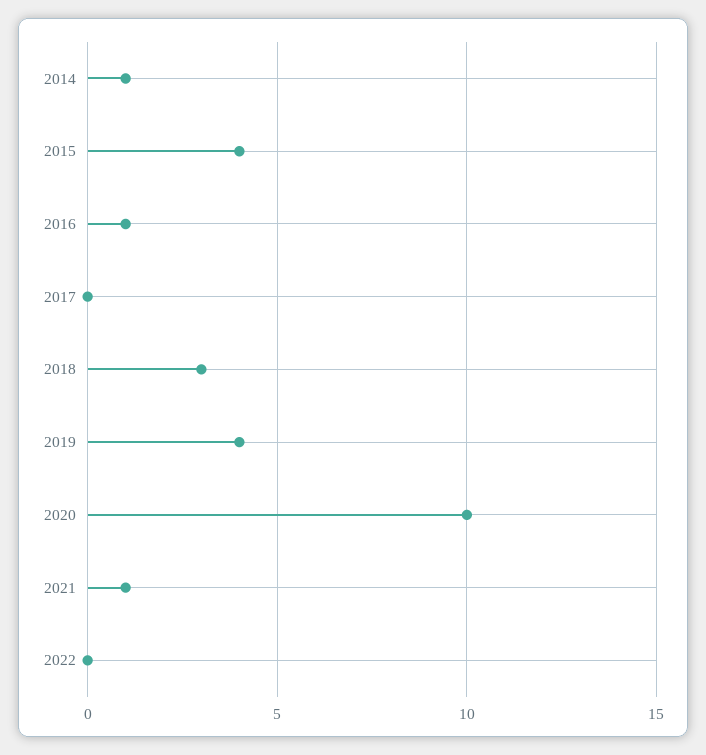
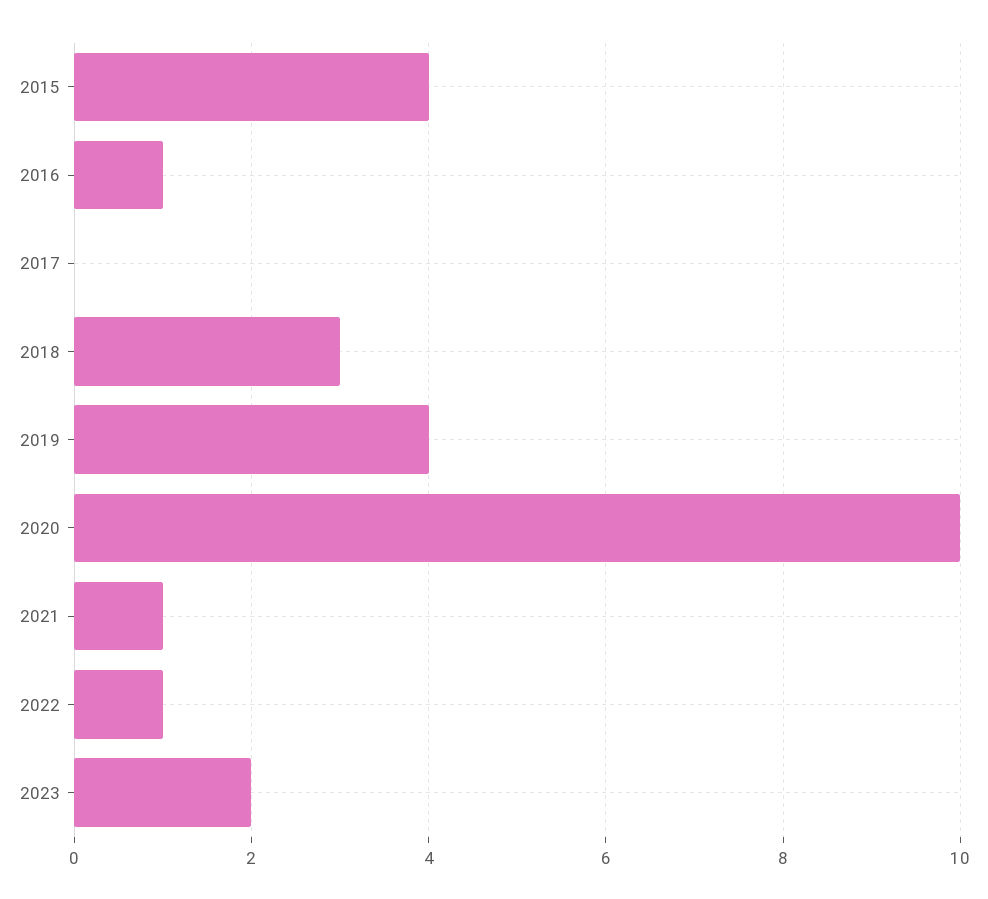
2014: 1 -> none
2022: 0 -> 1
2023: none -> 2

